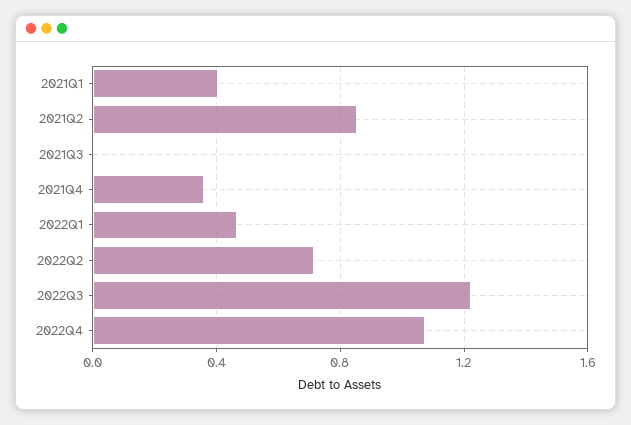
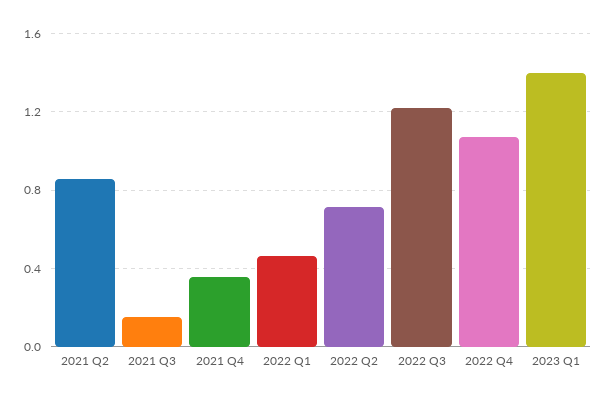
2021Q1: 0.4 -> none
2021Q3: 0 -> 0.15
2023 Q1: none -> 1.4

